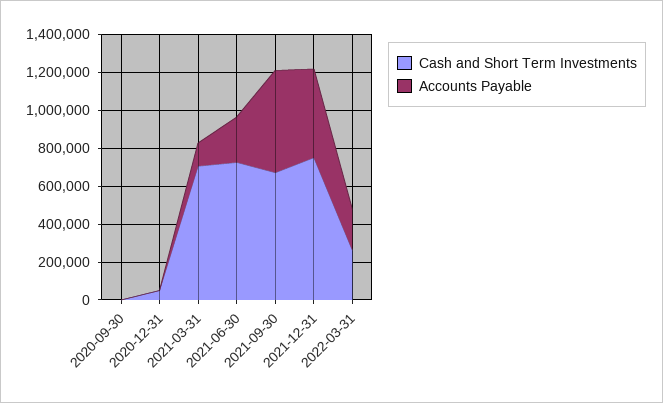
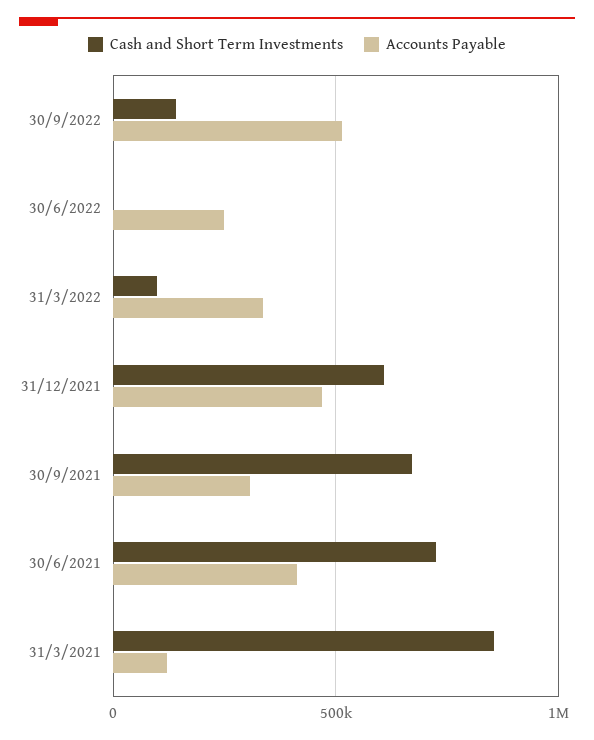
Cash and Short Term Investments, 2020-09-30: 0 -> none
Accounts Payable, 2020-09-30: 0 -> none
Cash and Short Term Investments, 2020-12-31: 50000 -> none
Accounts Payable, 2020-12-31: 0 -> none
Cash and Short Term Investments, 2021-03-31: 700000 -> 850000
Accounts Payable, 2021-06-30: 250000 -> 400000
Accounts Payable, 2021-09-30: 550000 -> 300000
Cash and Short Term Investments, 2021-12-31: 750000 -> 600000
Cash and Short Term Investments, 2022-03-31: 250000 -> 100000
Accounts Payable, 2022-03-31: 200000 -> 350000
Cash and Short Term Investments, 30/9/2022: none -> 150000
Accounts Payable, 30/9/2022: none -> 500000
Cash and Short Term Investments, 30/6/2022: none -> 0
Accounts Payable, 30/6/2022: none -> 250000

